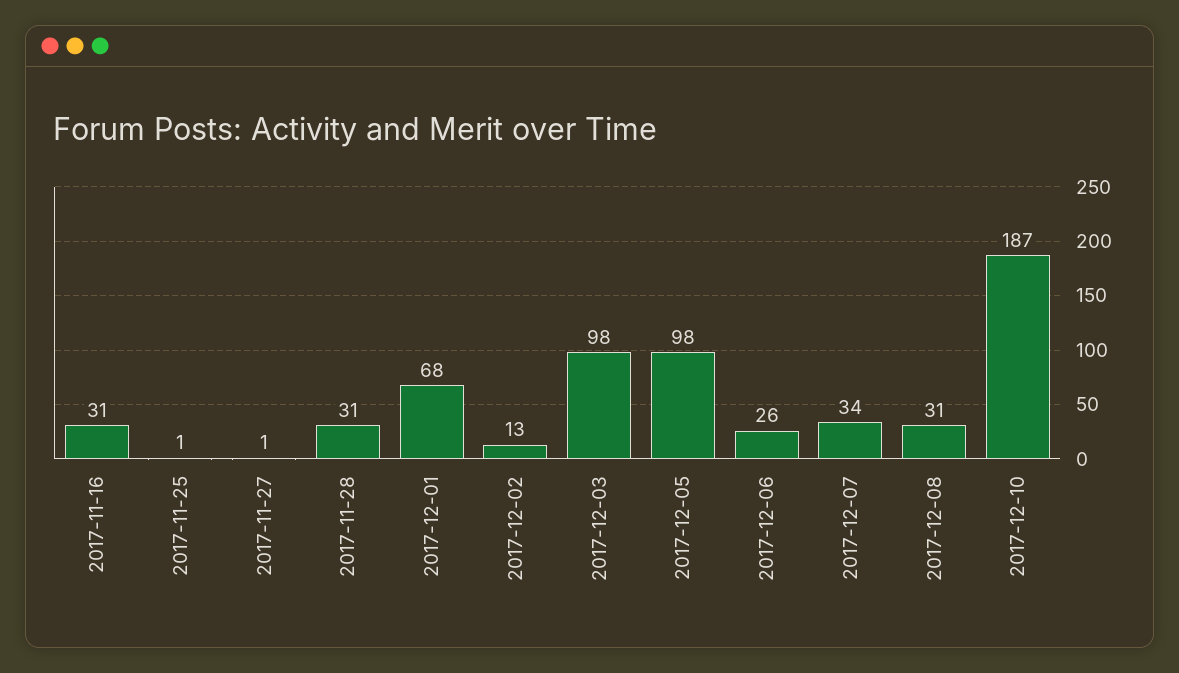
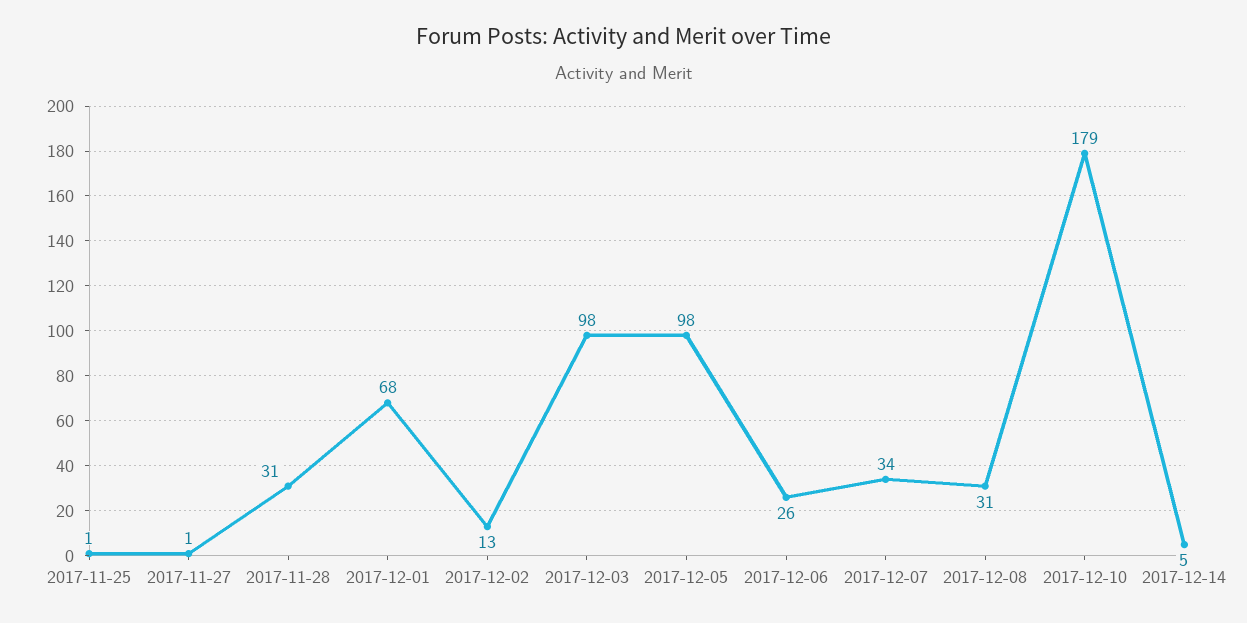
2017-11-16: 31 -> none
2017-12-10: 187 -> 179
2017-12-14: none -> 5

